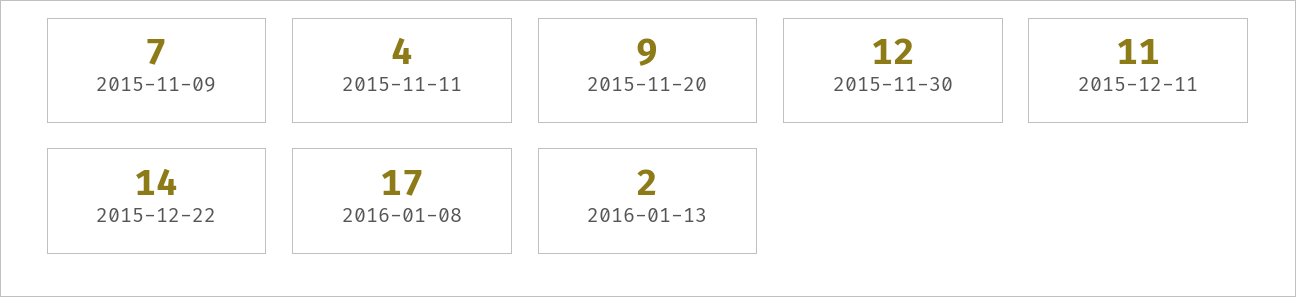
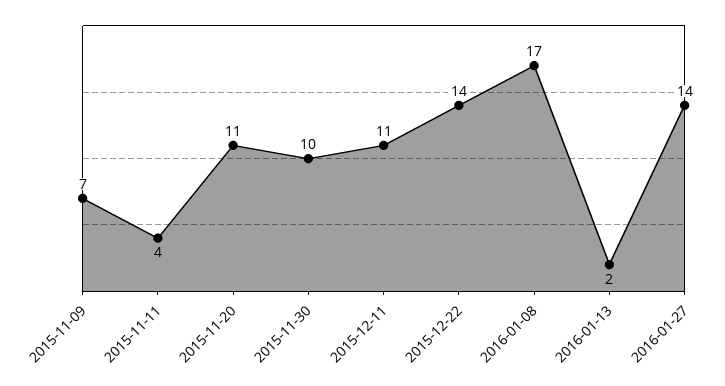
2015-11-20: 9 -> 11
2015-11-30: 12 -> 10
2016-01-27: none -> 14

